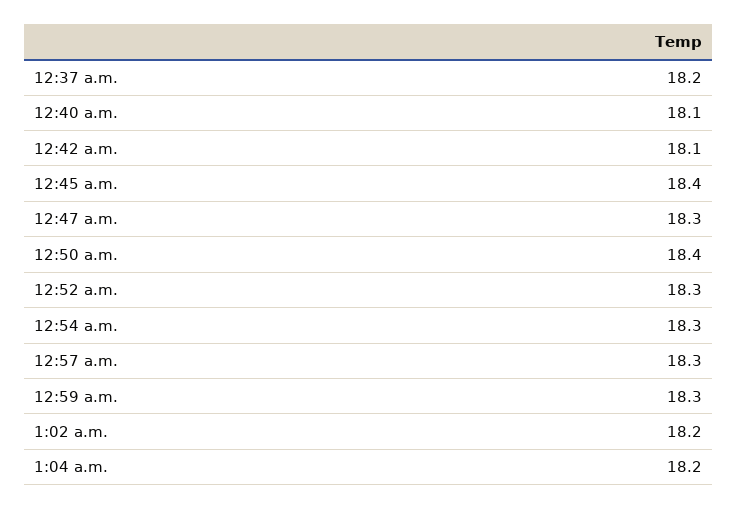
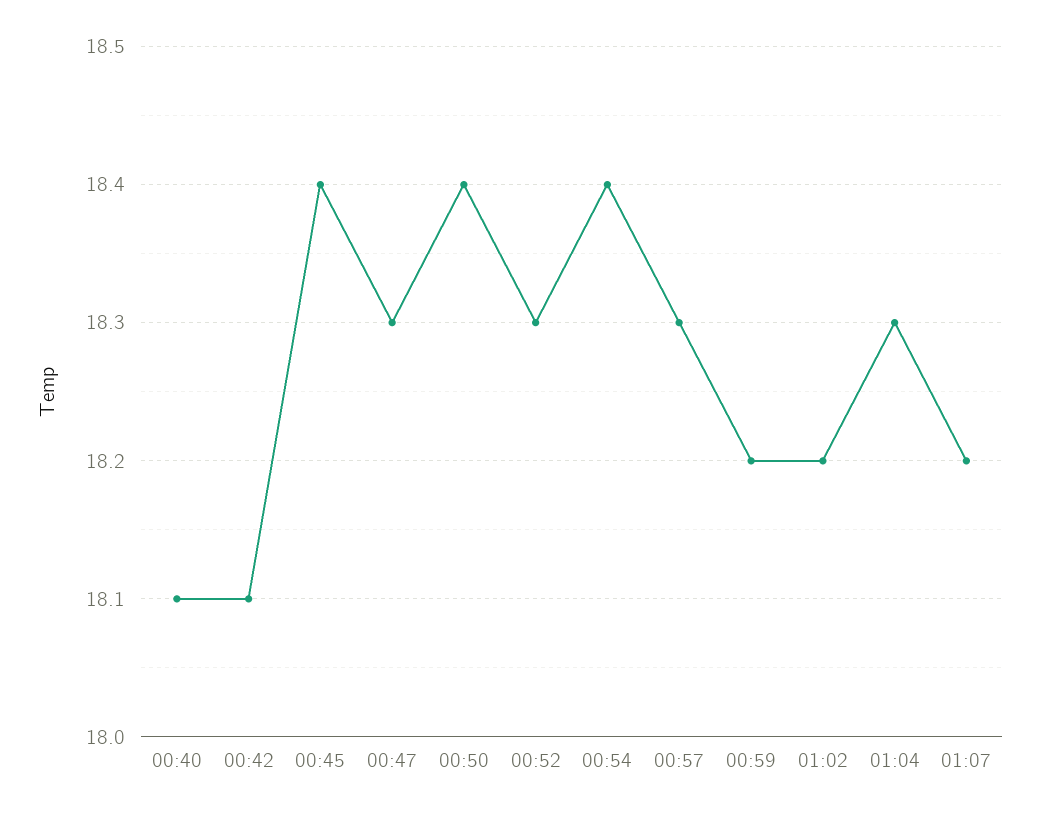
12:37 a.m.: 18.2 -> none
12:54 a.m.: 18.3 -> 18.4
12:59 a.m.: 18.3 -> 18.2
1:04 a.m.: 18.2 -> 18.3
01:07: none -> 18.2

